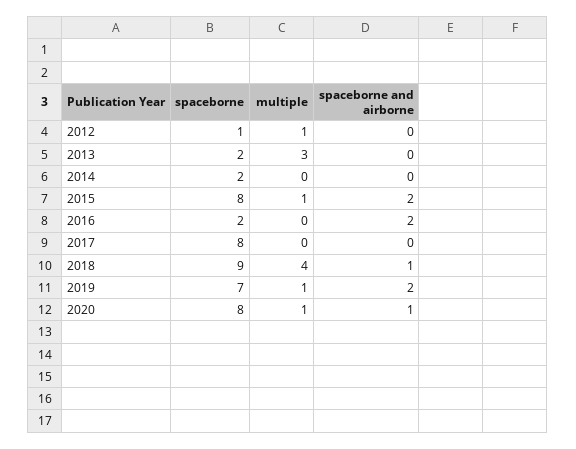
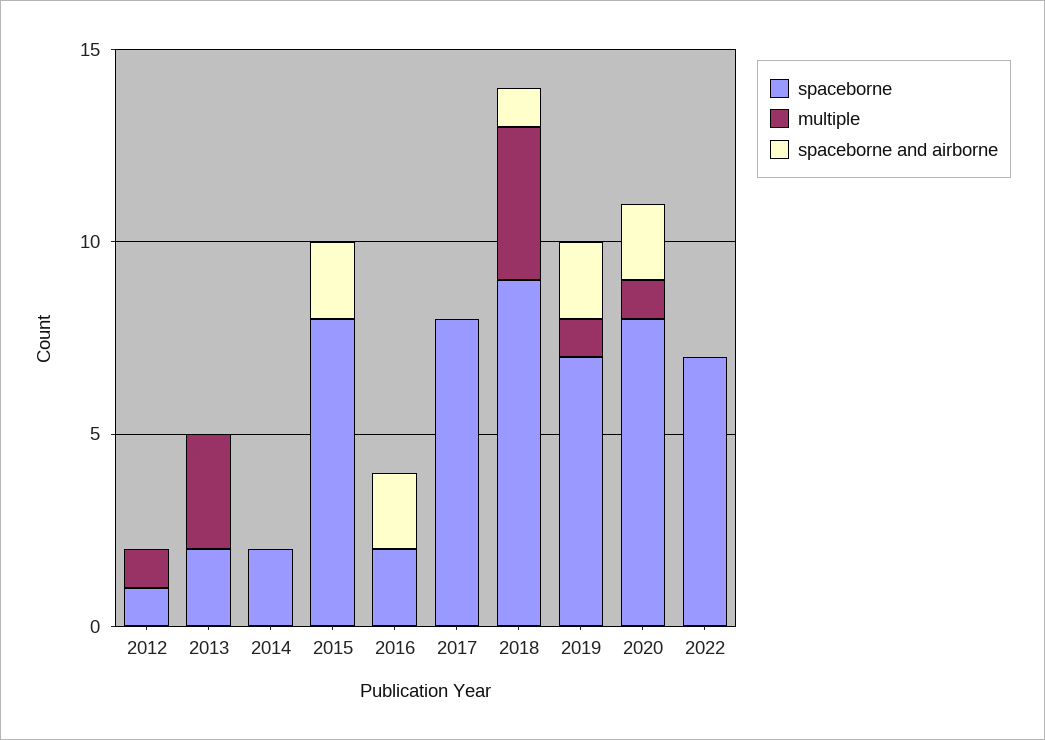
multiple, 2015: 1 -> 0
spaceborne and airborne, 2020: 1 -> 2
spaceborne, 2022: none -> 7
multiple, 2022: none -> 0
spaceborne and airborne, 2022: none -> 0

